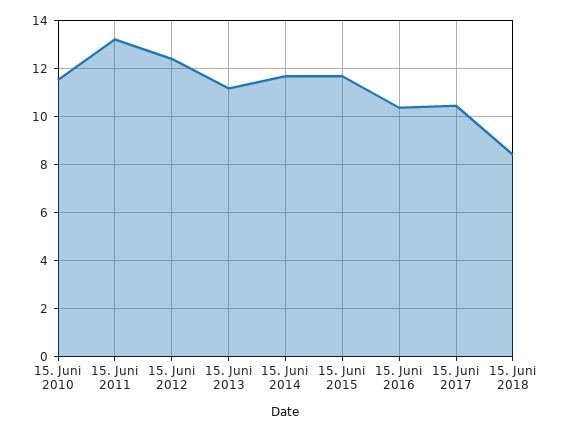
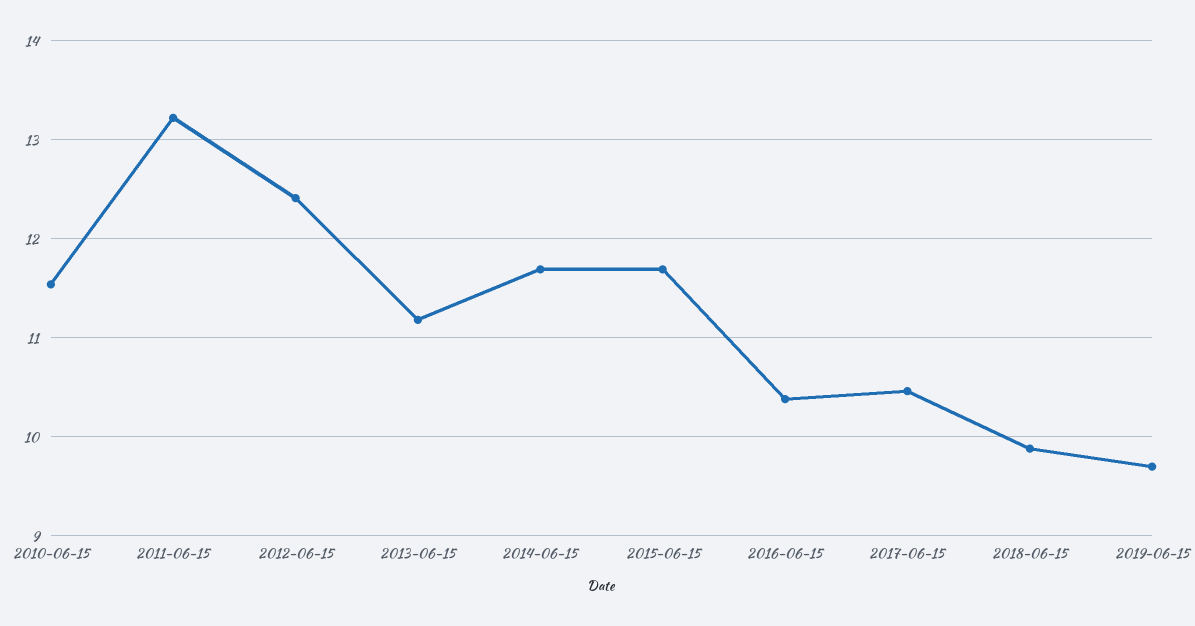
15. Juni 2018: 8.5 -> 9.9
2019-06-15: none -> 9.7

